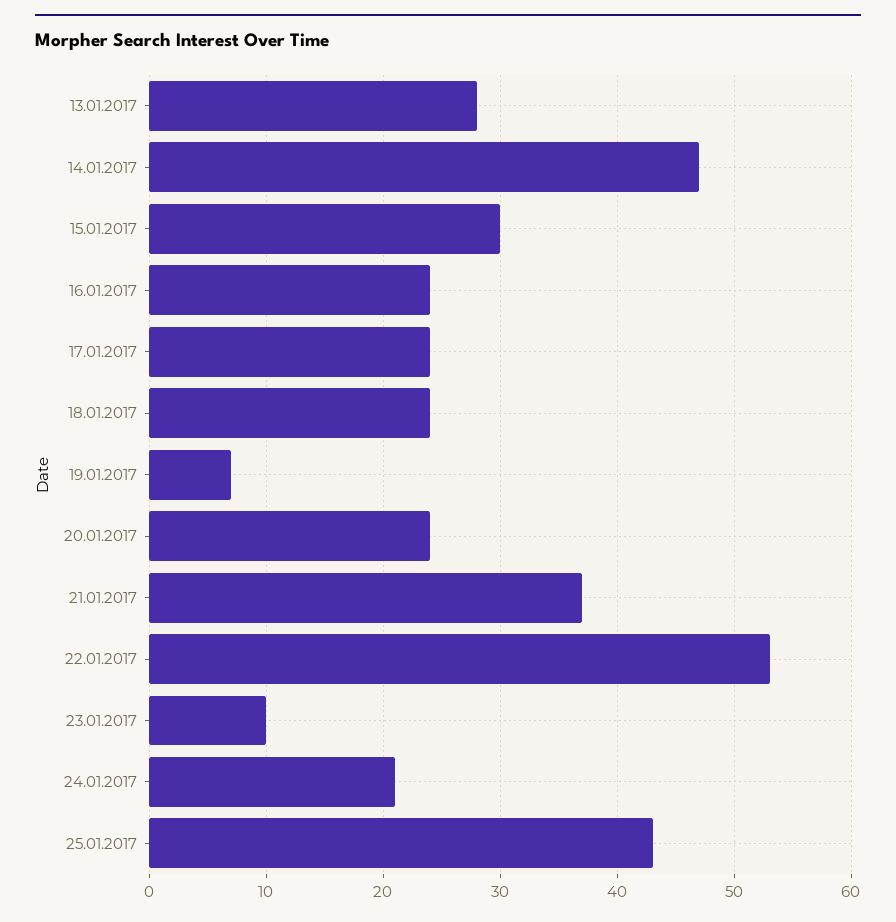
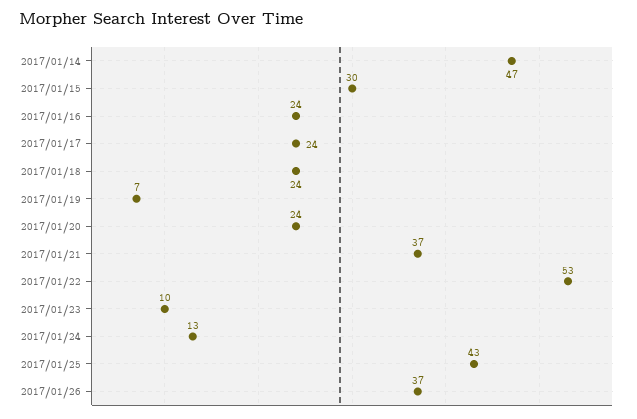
13.01.2017: 28 -> none
24.01.2017: 21 -> 13
2017/01/26: none -> 37

